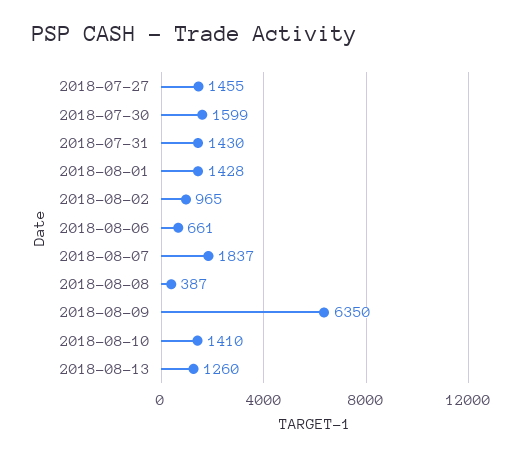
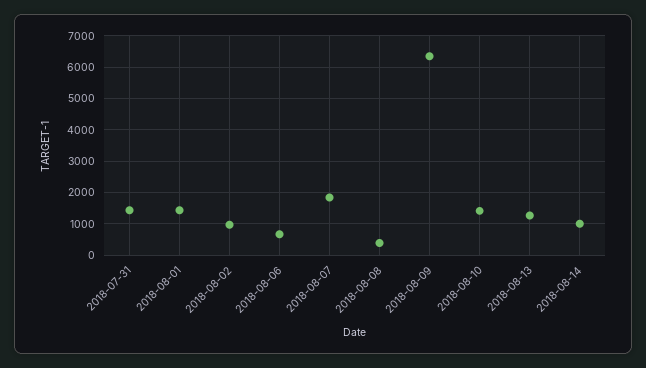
2018-07-27: 1455 -> none
2018-07-30: 1599 -> none
2018-08-14: none -> 1000

